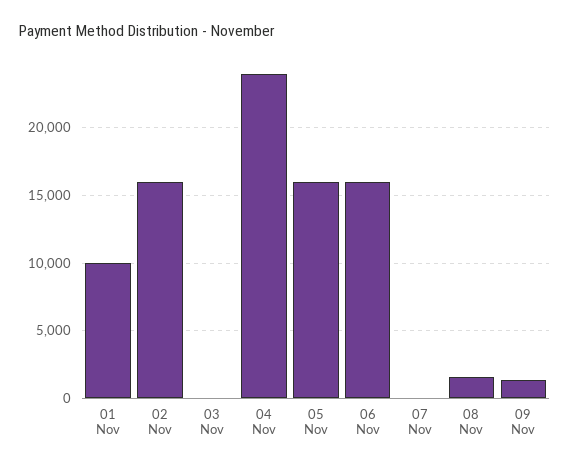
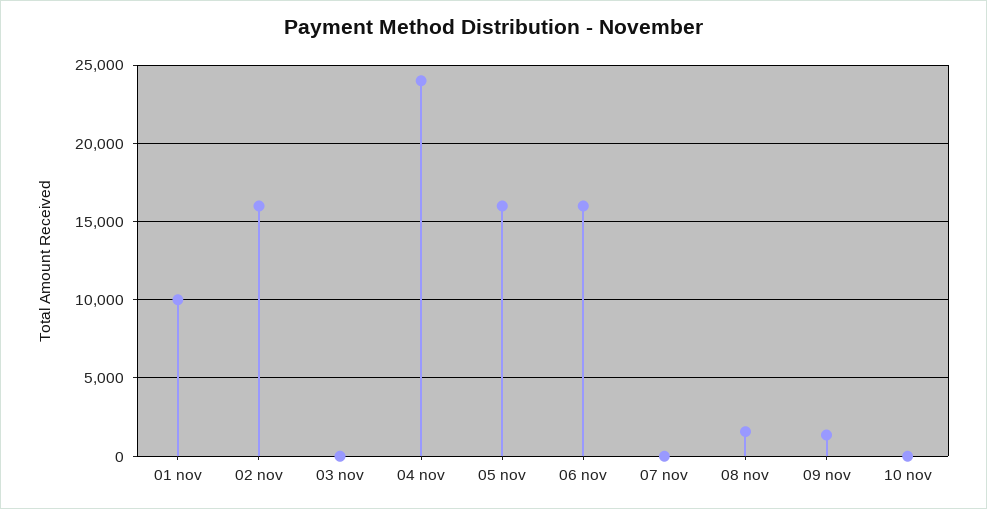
10 nov: none -> 0

